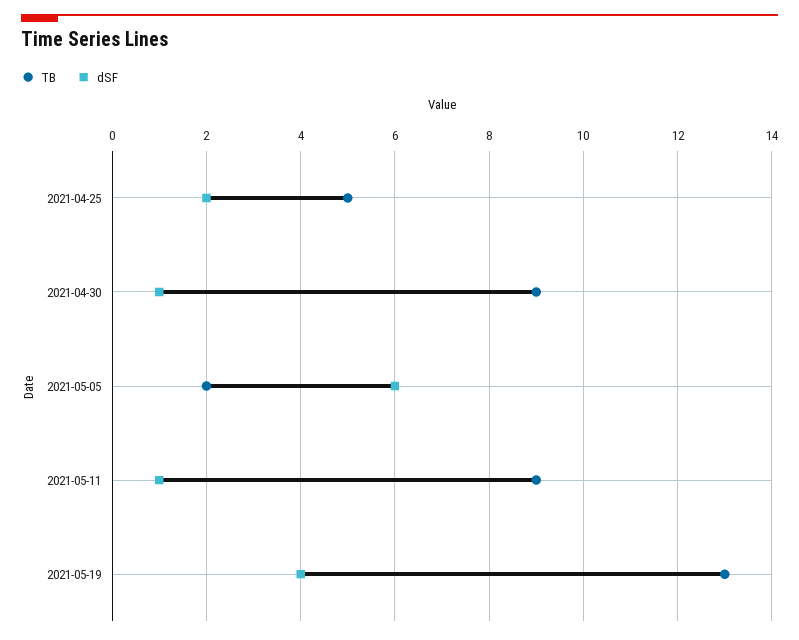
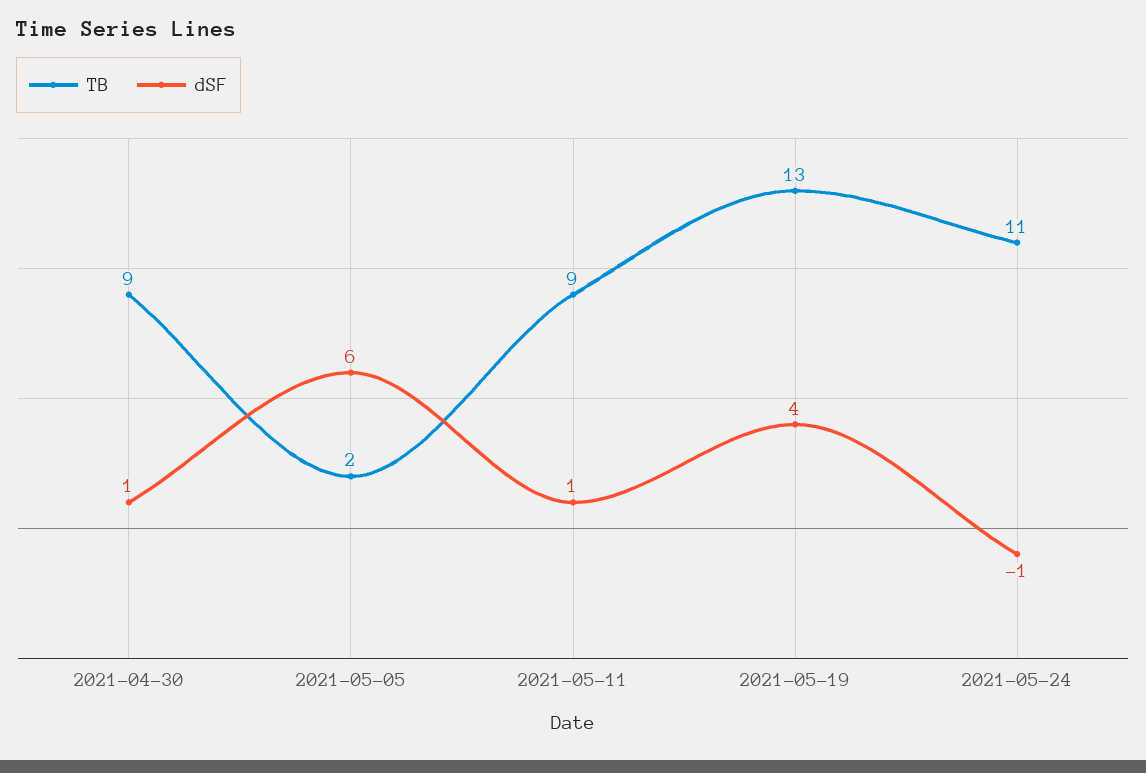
TB, 2021-04-25: 5 -> none
dSF, 2021-04-25: 2 -> none
TB, 2021-05-24: none -> 11
dSF, 2021-05-24: none -> -1

